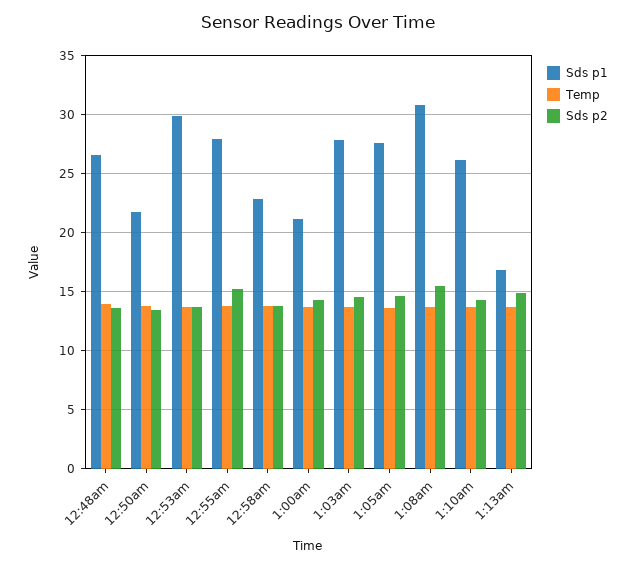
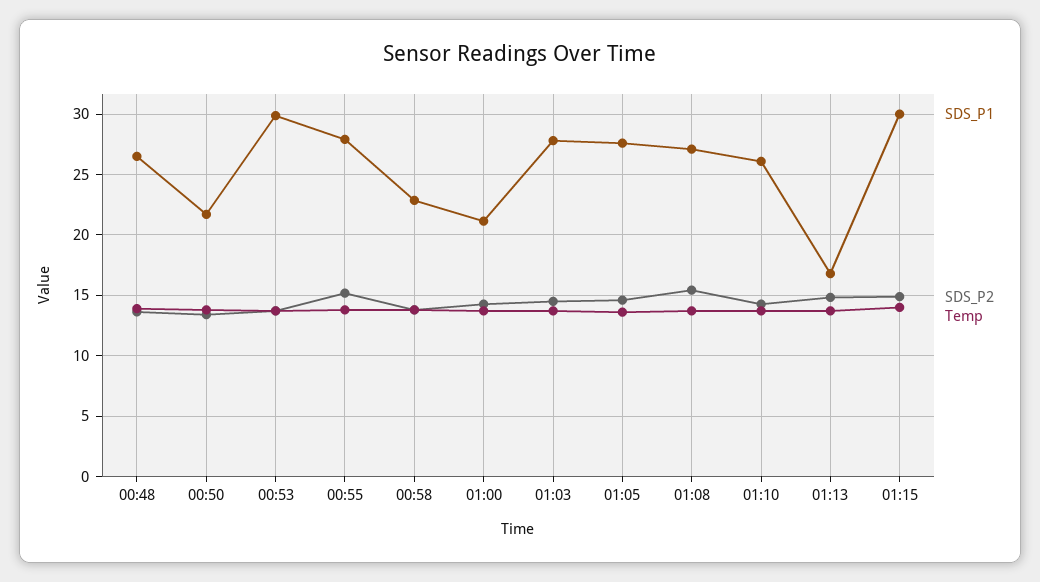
Sds p1, 1:08am: 31 -> 27
Sds p1, 01:15: none -> 30
Sds p2, 01:15: none -> 15
Temp, 01:15: none -> 14

